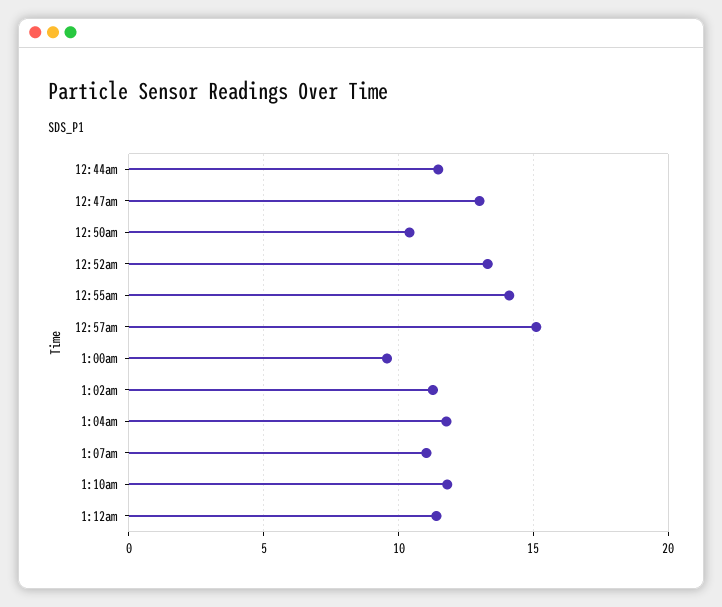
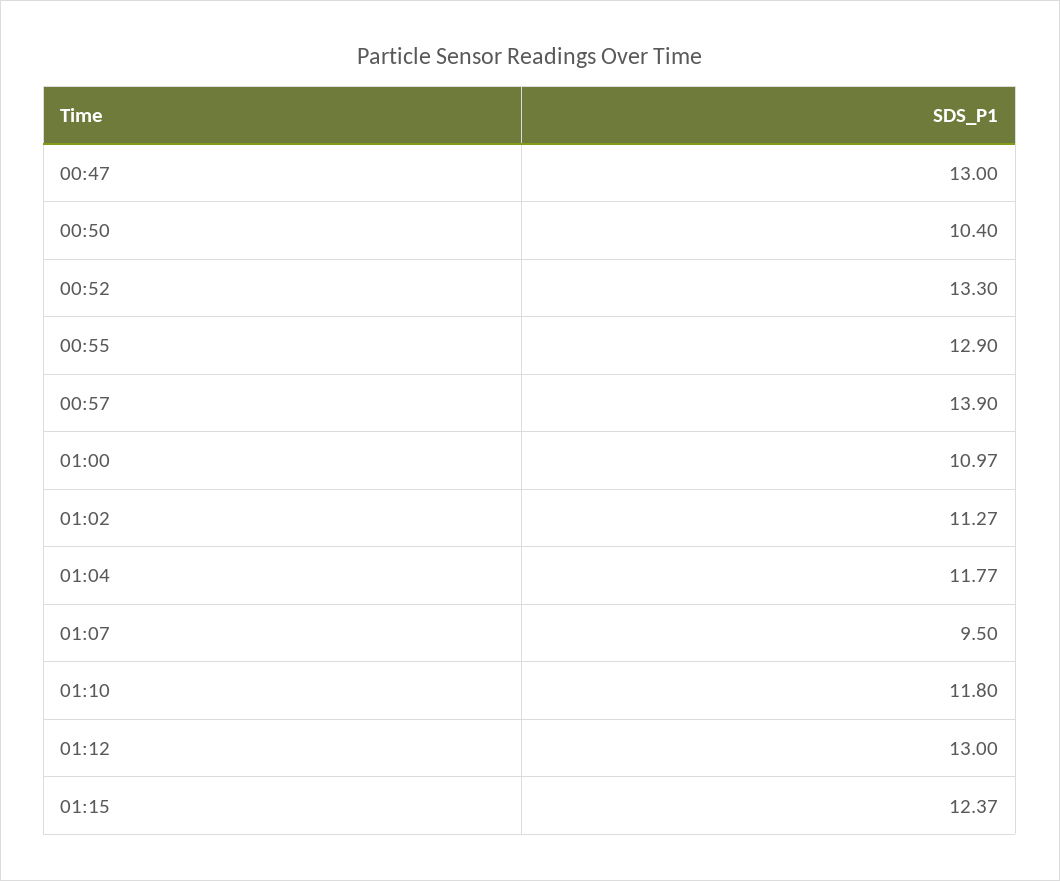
12:44am: 11.5 -> none
12:55am: 14 -> 12.9
12:57am: 15 -> 13.9
1:00am: 9.5 -> 10.97
1:07am: 11 -> 9.5
1:12am: 11.5 -> 13
01:15: none -> 12.37

